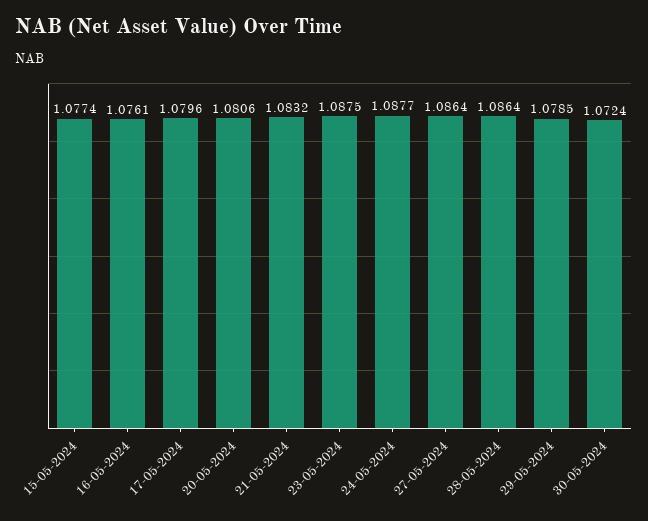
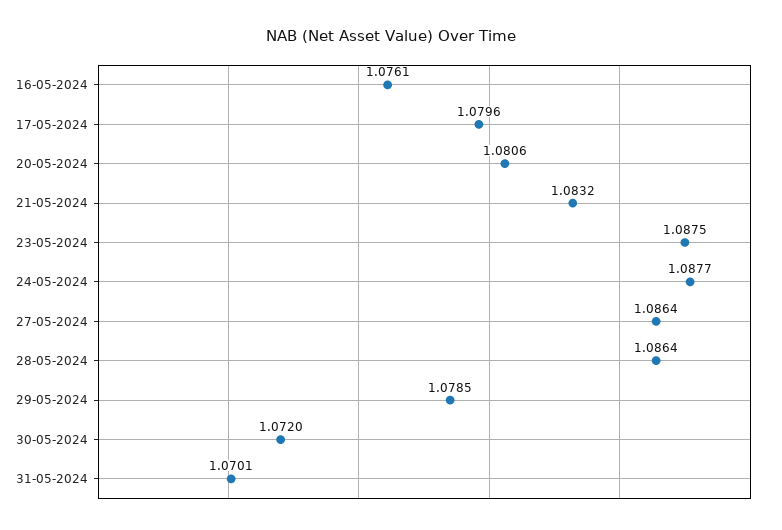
15-05-2024: 1.0774 -> none
30-05-2024: 1.0724 -> 1.072
31-05-2024: none -> 1.0701

